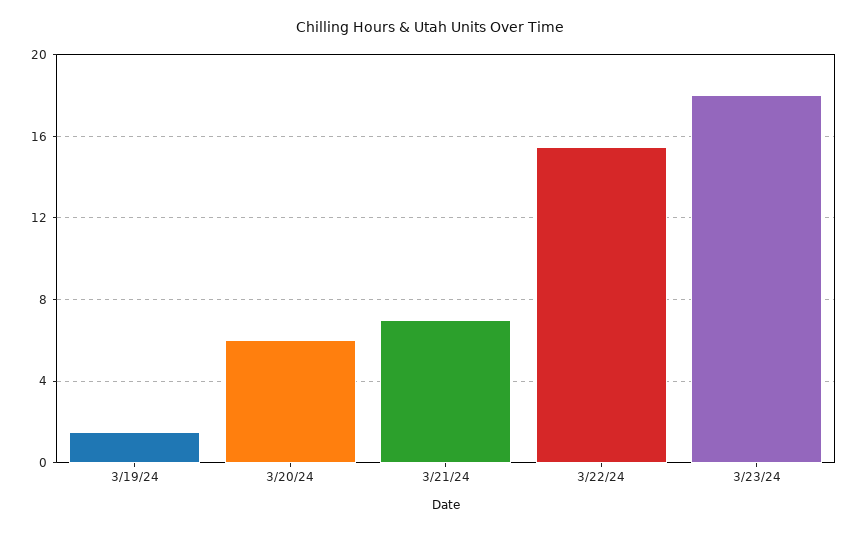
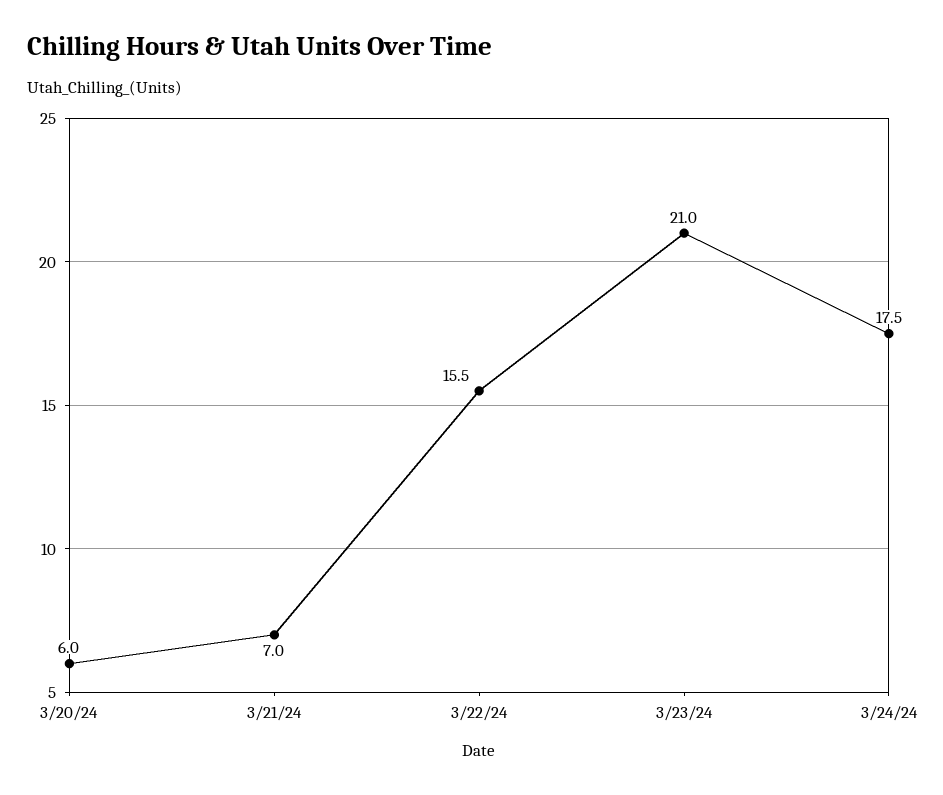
3/19/24: 1.5 -> none
3/23/24: 18 -> 21
3/24/24: none -> 17.5

